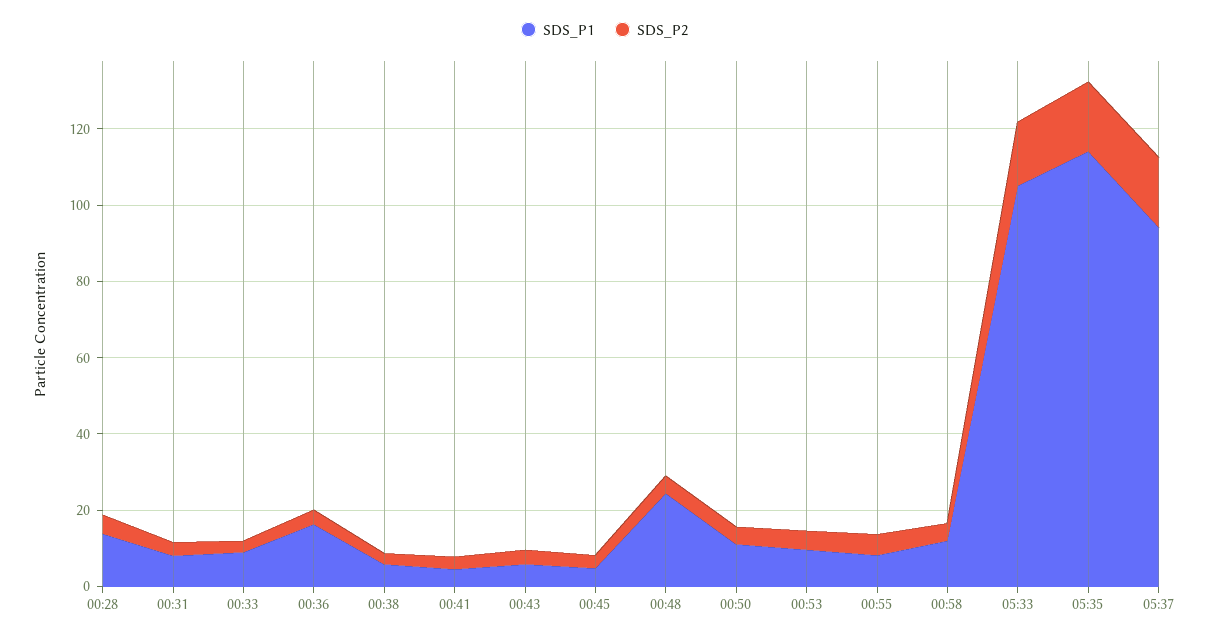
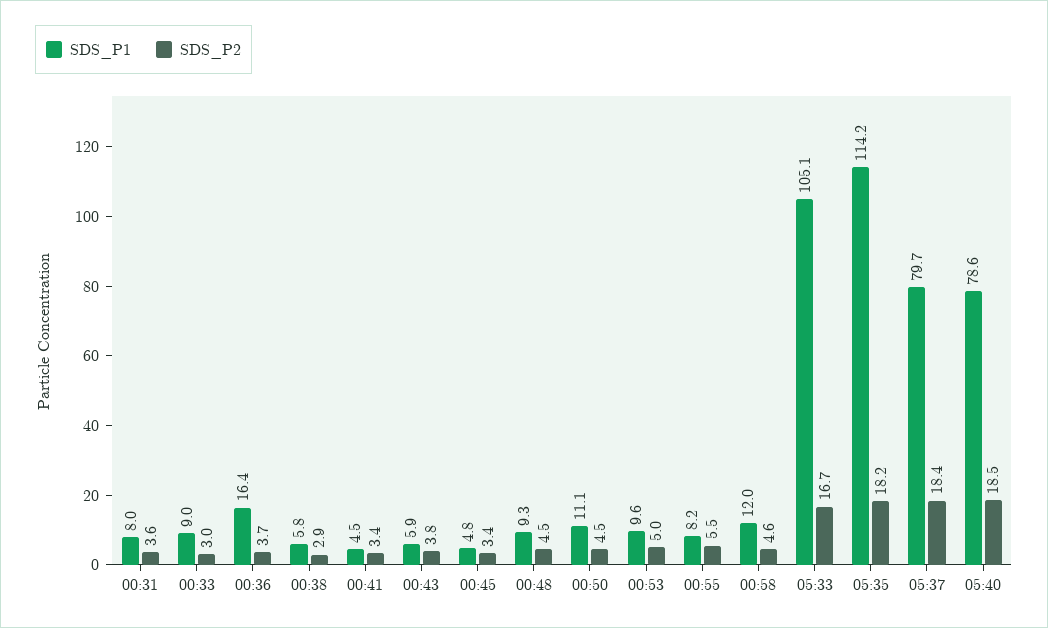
SDS_P1, 00:28: 15 -> none
SDS_P2, 00:28: 5 -> none
SDS_P1, 00:48: 25 -> 9.3
SDS_P1, 05:37: 95 -> 79.7
SDS_P1, 05:40: none -> 78.6
SDS_P2, 05:40: none -> 18.5

